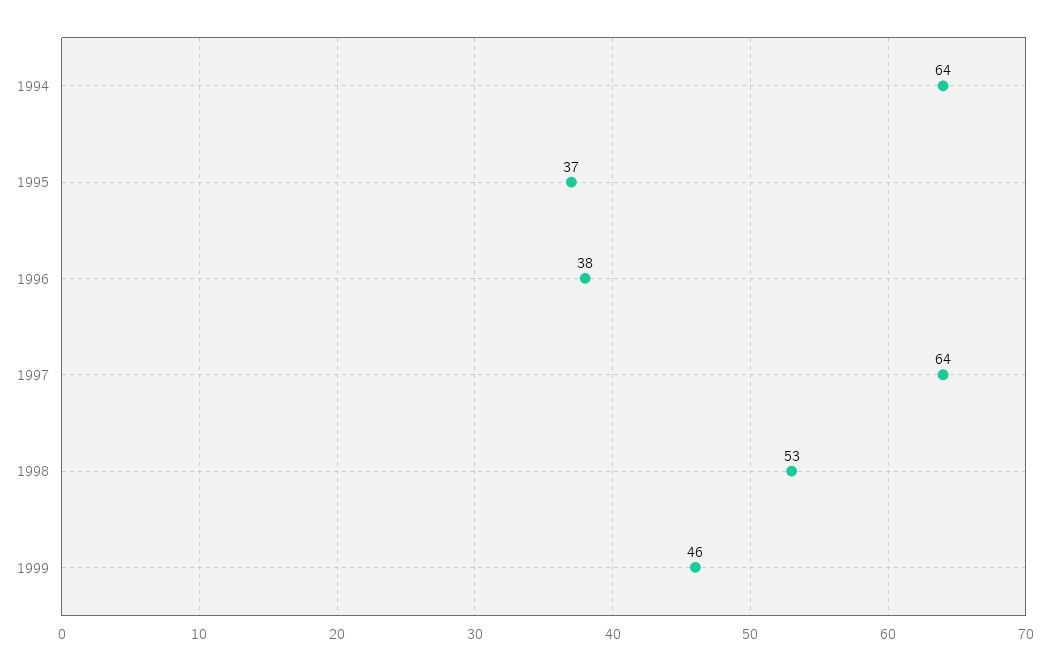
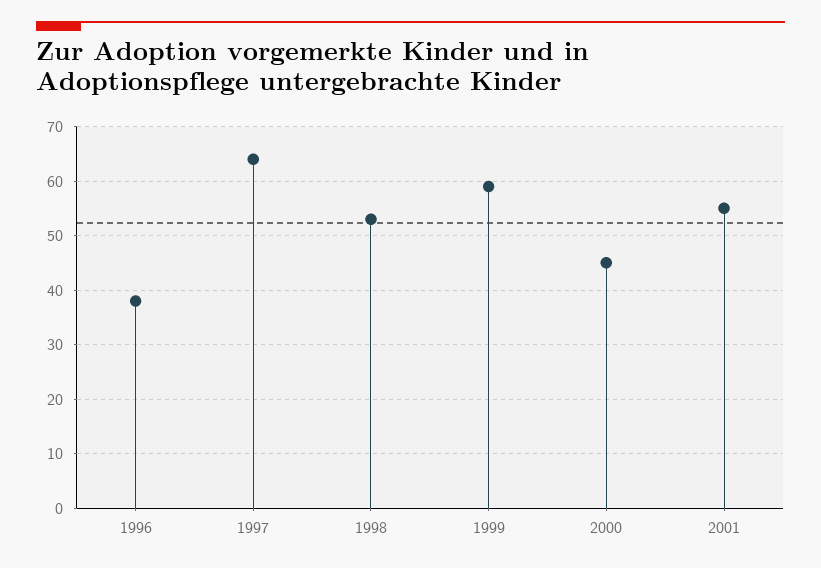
1994: 64 -> none
1995: 37 -> none
1999: 46 -> 60
2000: none -> 45
2001: none -> 55

